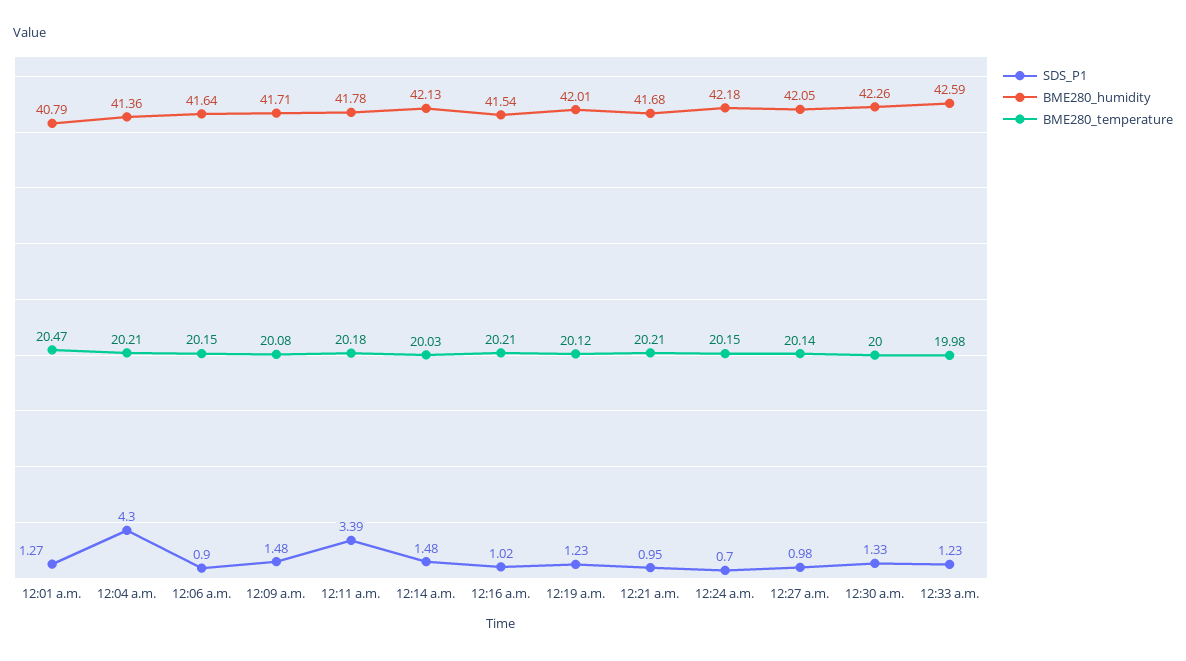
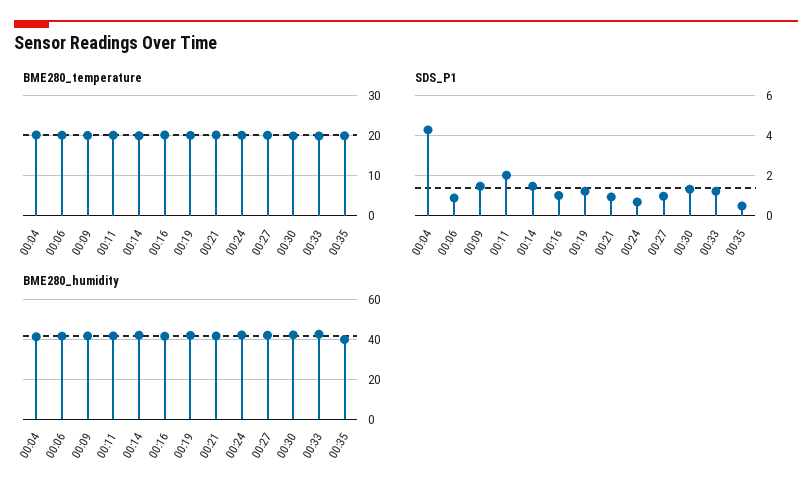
SDS_P1, 12:01 a.m.: 1.27 -> none
BME280_humidity, 12:01 a.m.: 40.79 -> none
BME280_temperature, 12:01 a.m.: 20.47 -> none
SDS_P1, 12:11 a.m.: 3.39 -> 2
BME280_temperature, 00:35: none -> 20
SDS_P1, 00:35: none -> 0.5
BME280_humidity, 00:35: none -> 40

